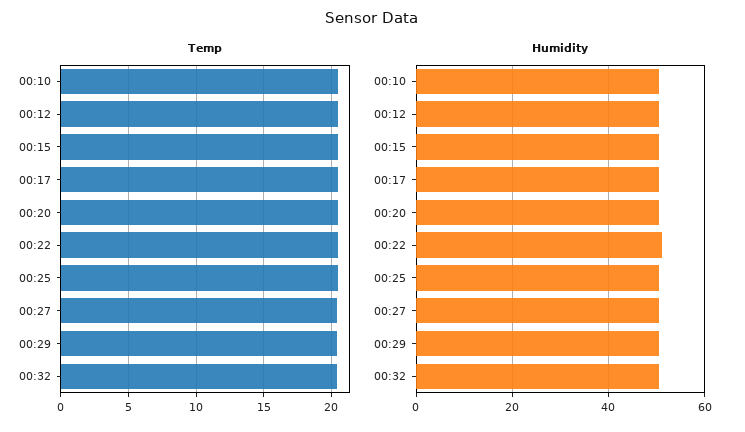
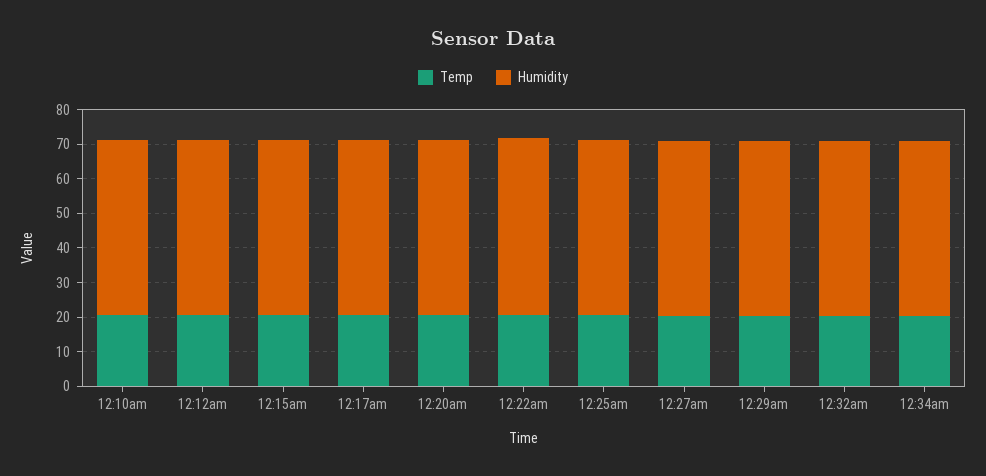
Temp, 12:34am: none -> 20
Humidity, 12:34am: none -> 50

